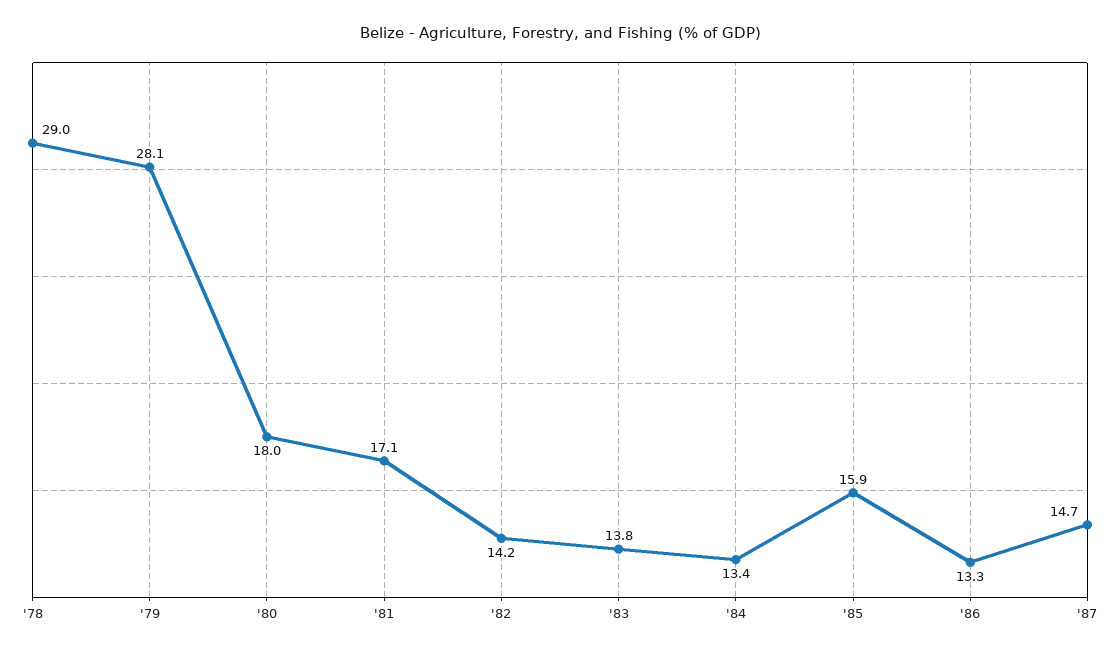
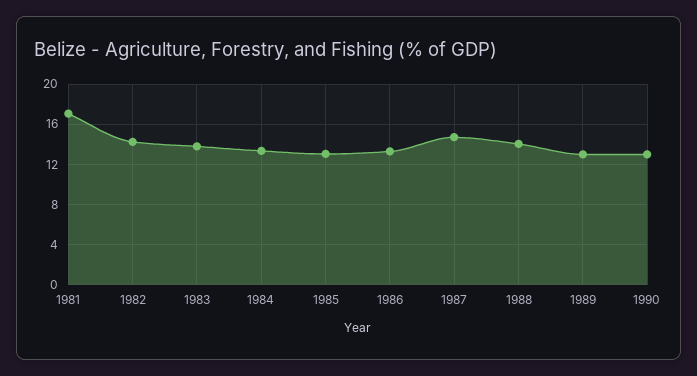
'78: 29 -> none
'79: 28.1 -> none
'80: 18 -> none
'85: 15.9 -> 13
1988: none -> 14
1989: none -> 13
1990: none -> 13

